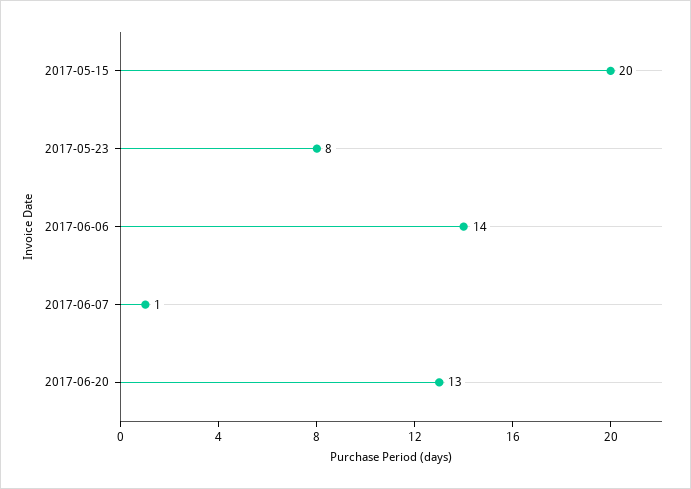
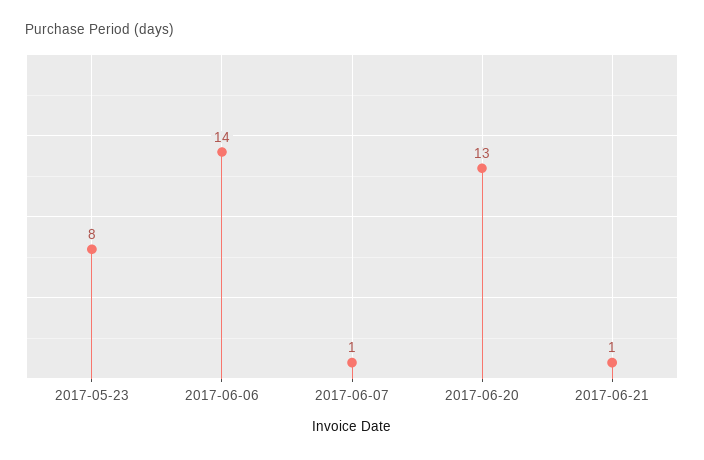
2017-05-15: 20 -> none
2017-06-21: none -> 1

